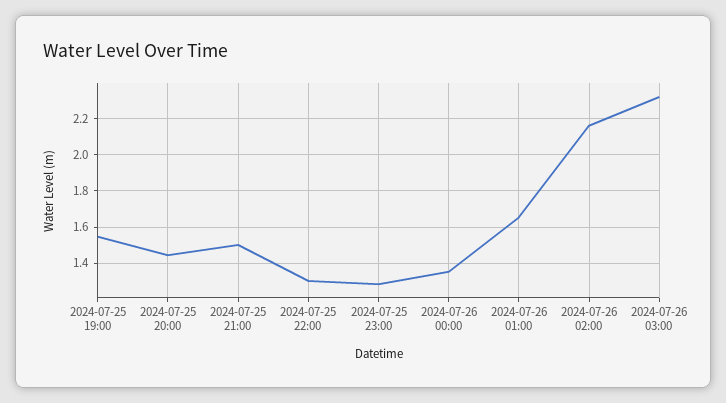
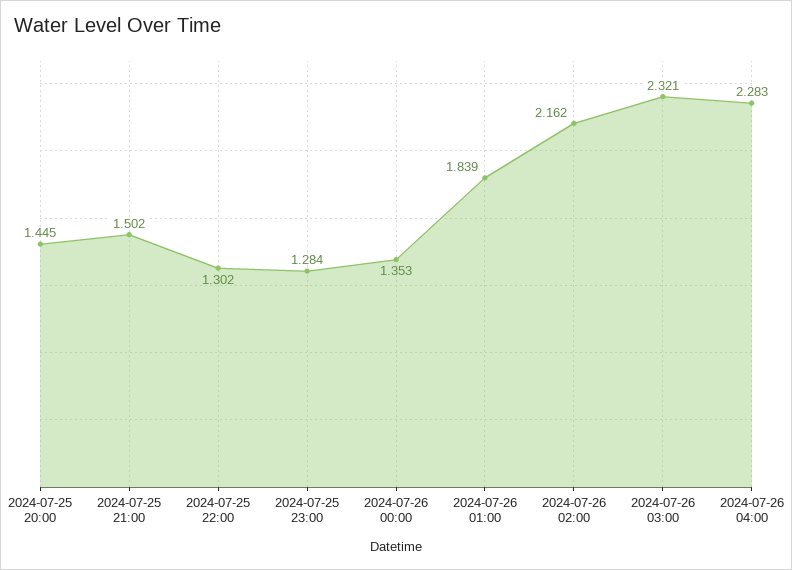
2024-07-25 19:00: 1.55 -> none
2024-07-26 01:00: 1.65 -> 1.839
2024-07-26 04:00: none -> 2.283

